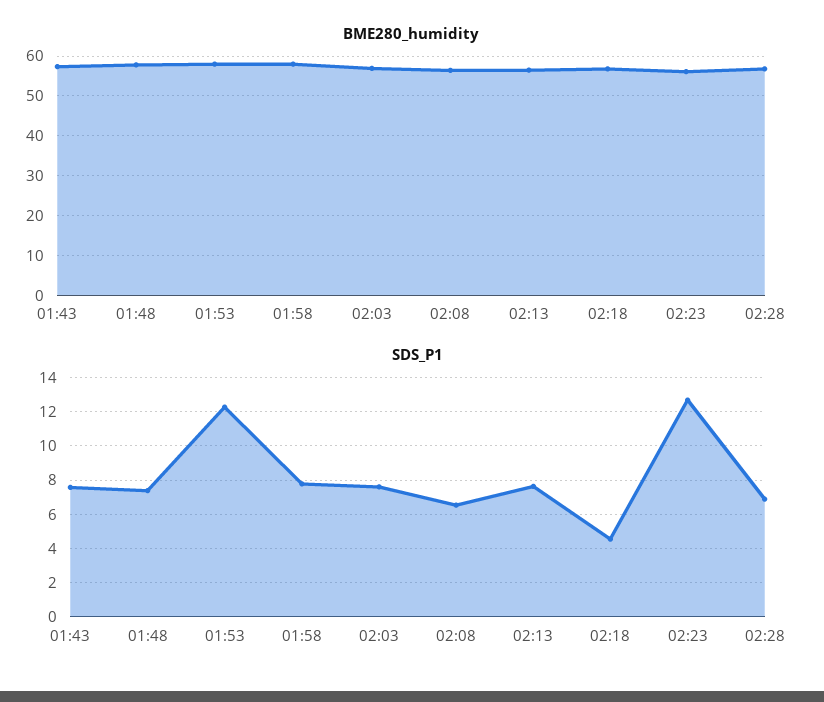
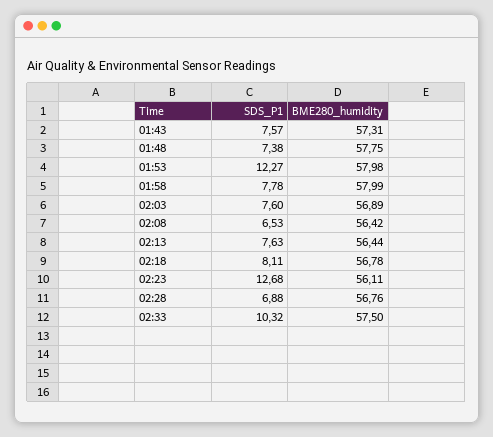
SDS_P1, 02:18: 4.5 -> 8.11
SDS_P1, 02:33: none -> 10.32
BME280_humidity, 02:33: none -> 57.5

